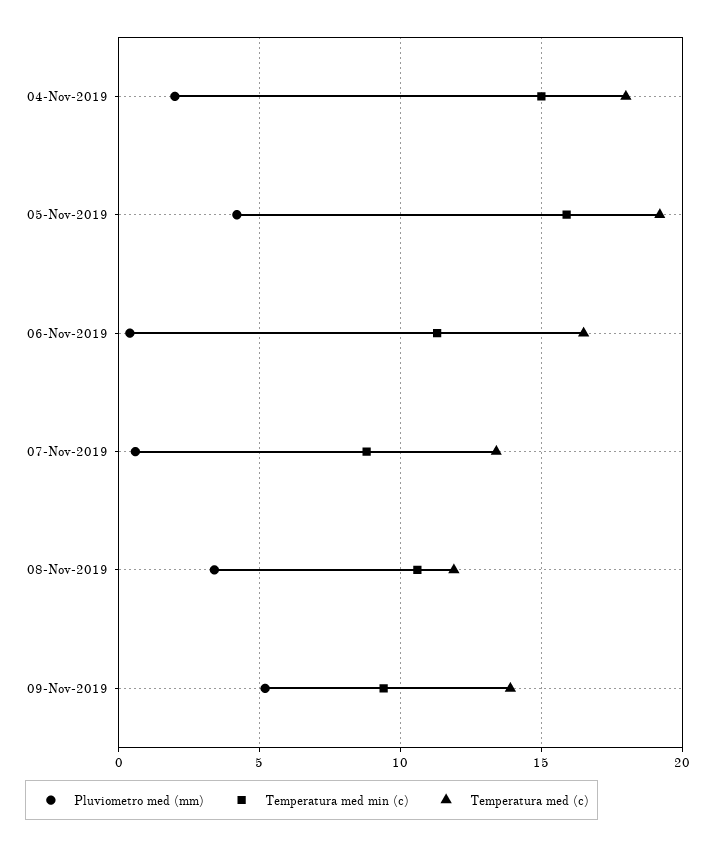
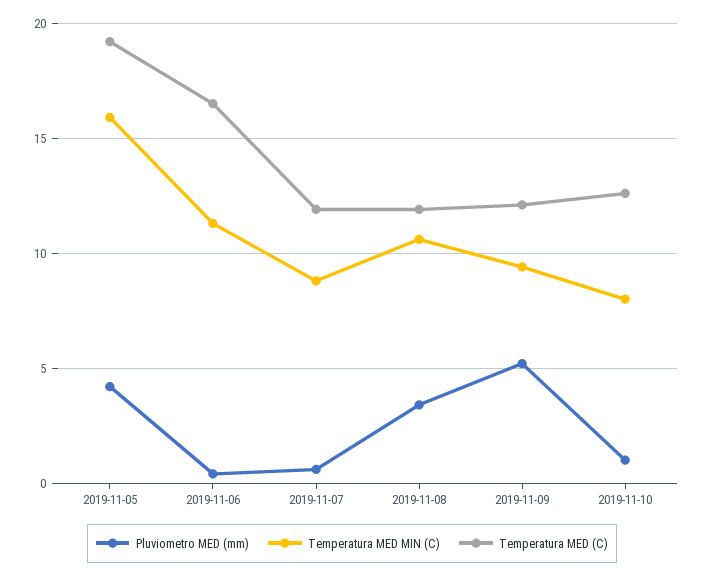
Pluviometro med (mm), 04-Nov-2019: 2 -> none
Temperatura med min (c), 04-Nov-2019: 15 -> none
Temperatura med (c), 04-Nov-2019: 18 -> none
Temperatura med (c), 07-Nov-2019: 13.5 -> 12
Temperatura med (c), 09-Nov-2019: 14 -> 12
Pluviometro med (mm), 2019-11-10: none -> 1
Temperatura med min (c), 2019-11-10: none -> 8
Temperatura med (c), 2019-11-10: none -> 12.5

